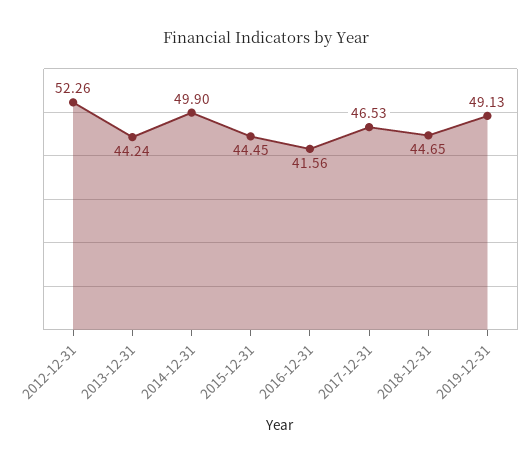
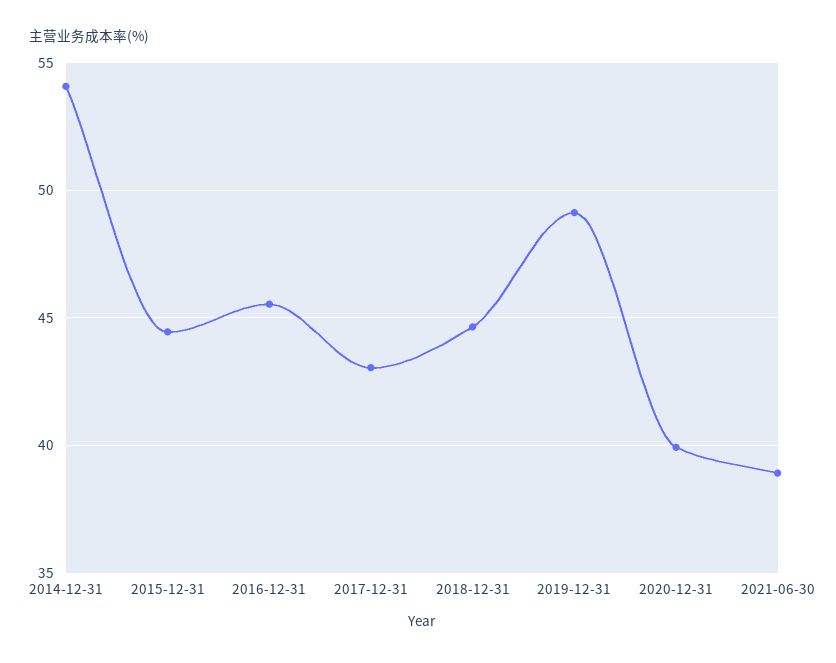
2012-12-31: 52.26 -> none
2013-12-31: 44.24 -> none
2014-12-31: 49.9 -> 54
2016-12-31: 41.56 -> 45.5
2017-12-31: 46.53 -> 43
2020-12-31: none -> 40
2021-06-30: none -> 39

